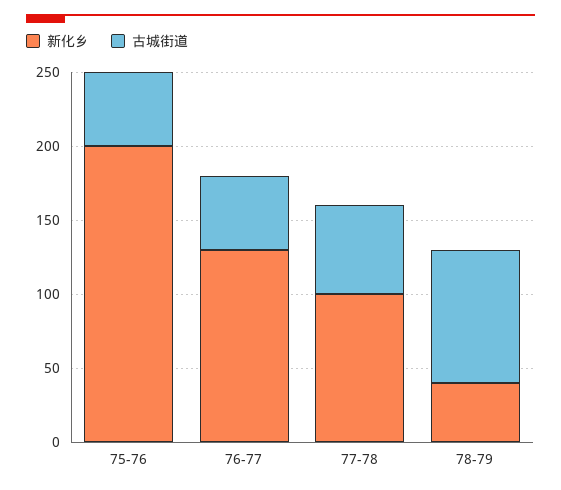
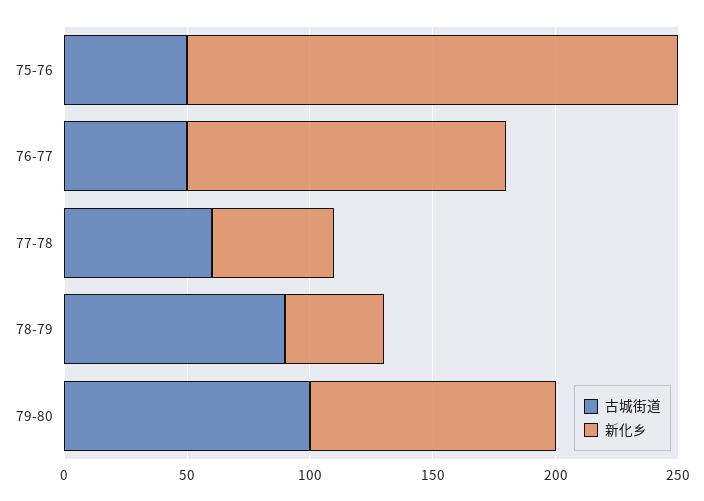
新化乡, 77-78: 100 -> 50
古城街道, 79-80: none -> 100
新化乡, 79-80: none -> 100

